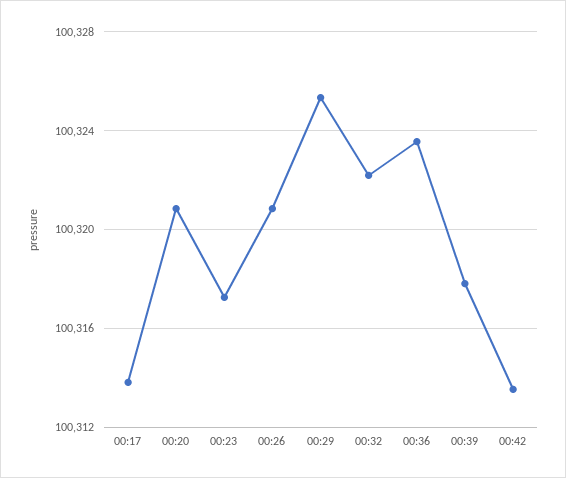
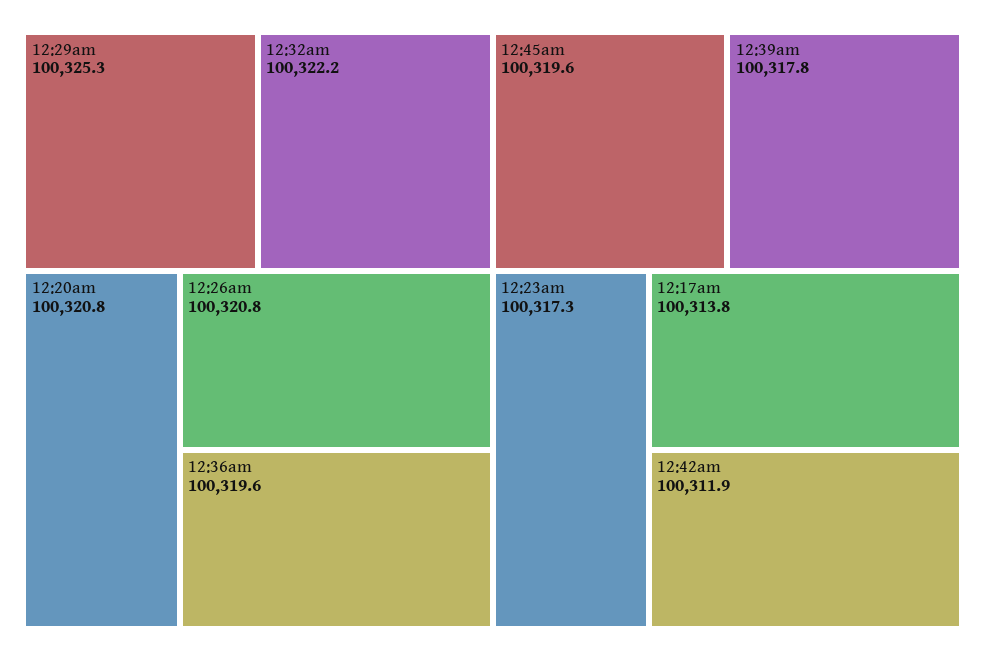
00:36: 100323.5 -> 100319.6
00:42: 100313.5 -> 100311.9
12:45am: none -> 100319.6

